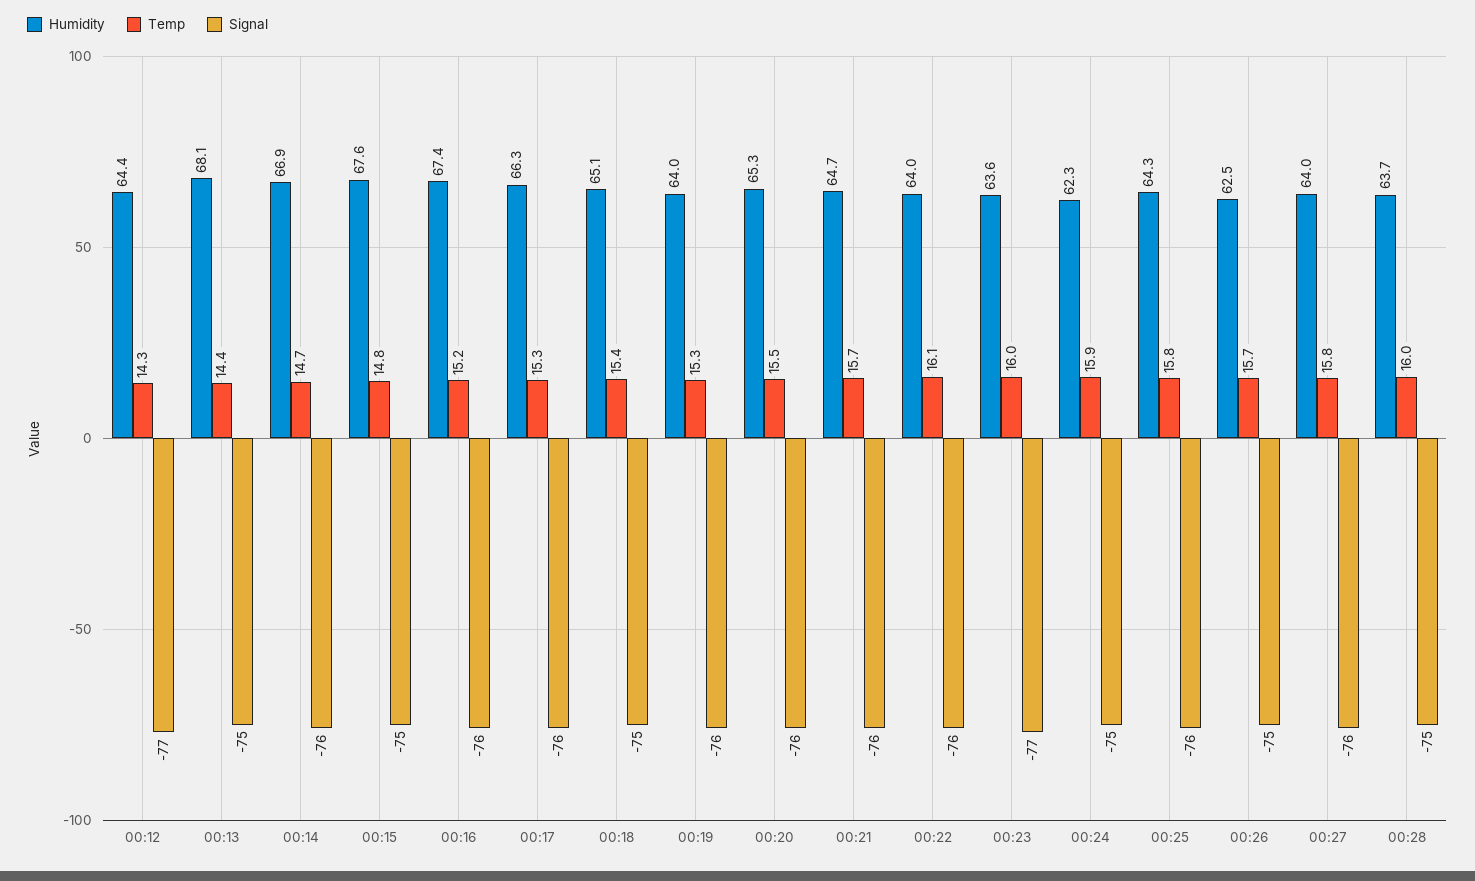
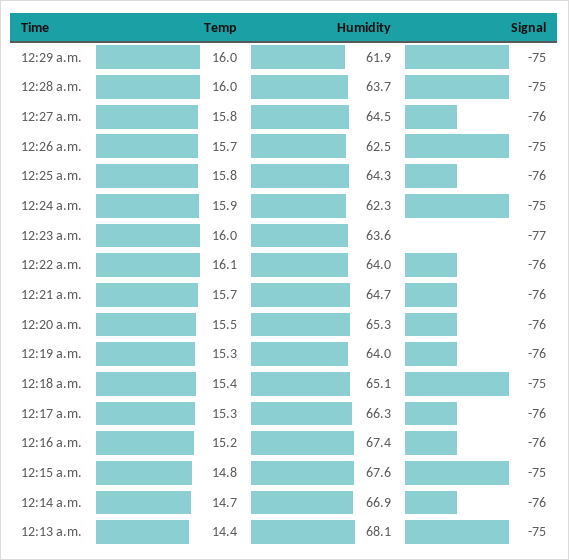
Humidity, 00:12: 64.4 -> none
Temp, 00:12: 14.3 -> none
Signal, 00:12: -77 -> none
Humidity, 00:27: 64 -> 64.5
Temp, 12:29 a.m.: none -> 16
Humidity, 12:29 a.m.: none -> 61.9
Signal, 12:29 a.m.: none -> -75

